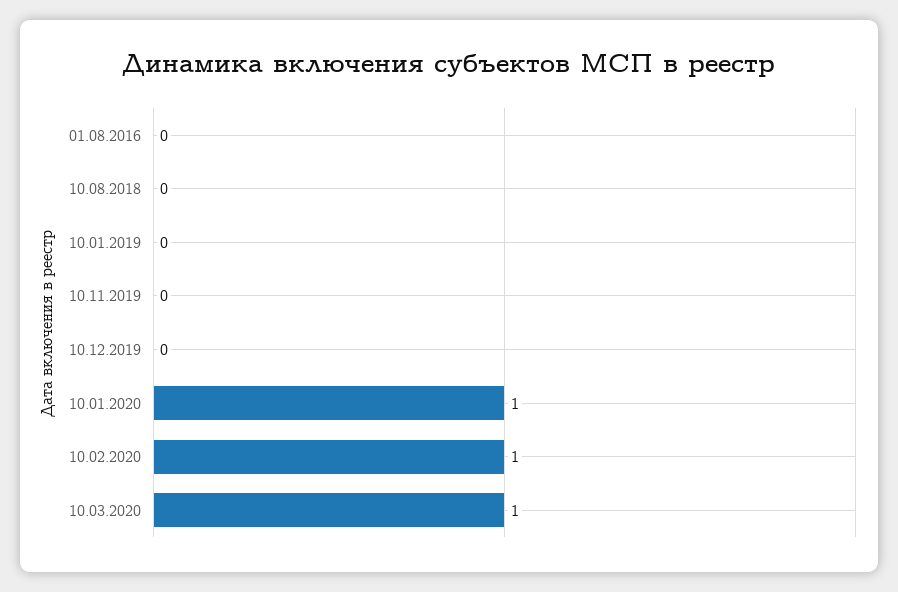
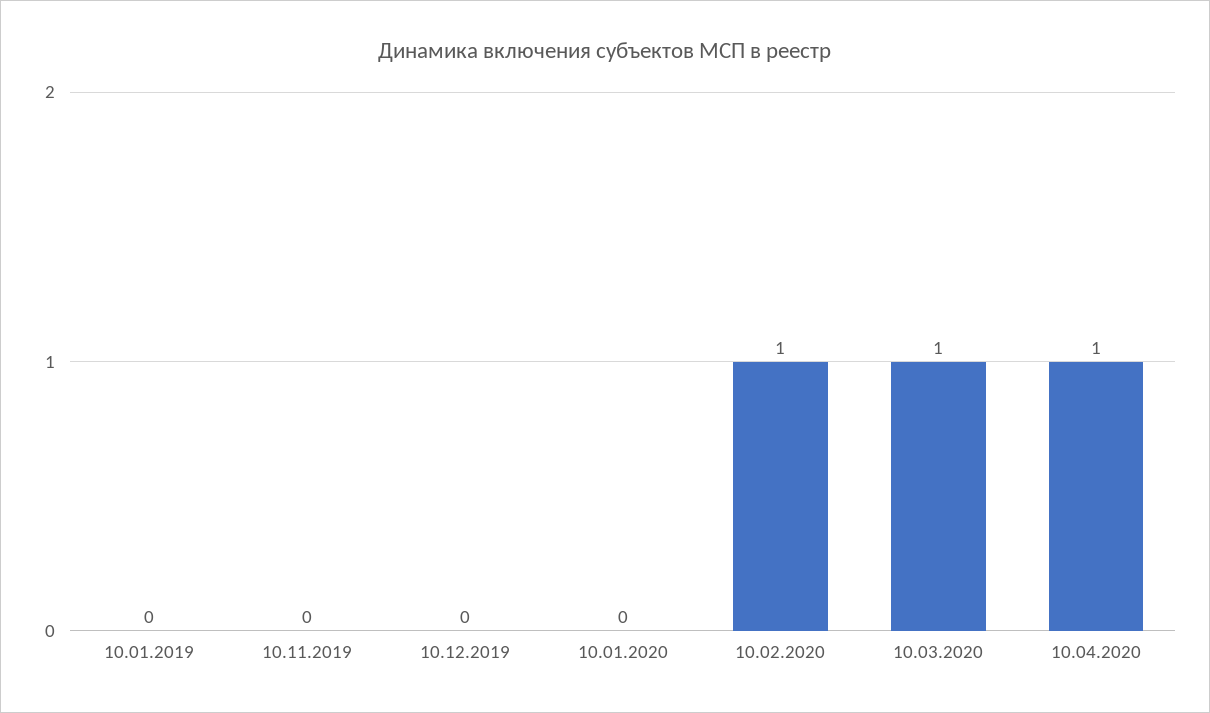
01.08.2016: 0 -> none
10.08.2018: 0 -> none
10.01.2020: 1 -> 0
10.04.2020: none -> 1

